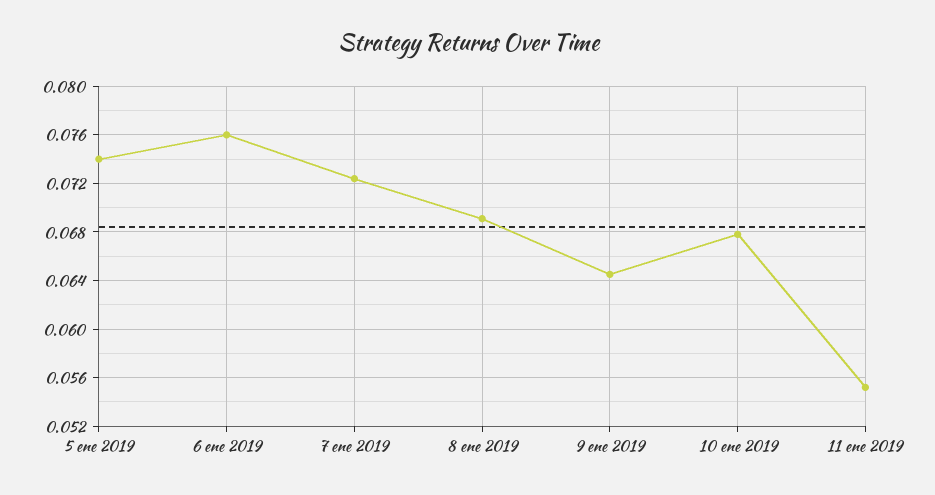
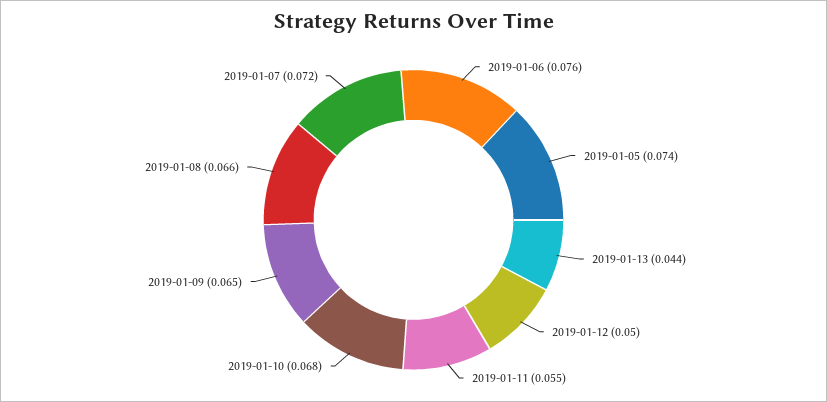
8 ene 2019: 0.069 -> 0.066
2019-01-13: none -> 0.044
2019-01-12: none -> 0.05

